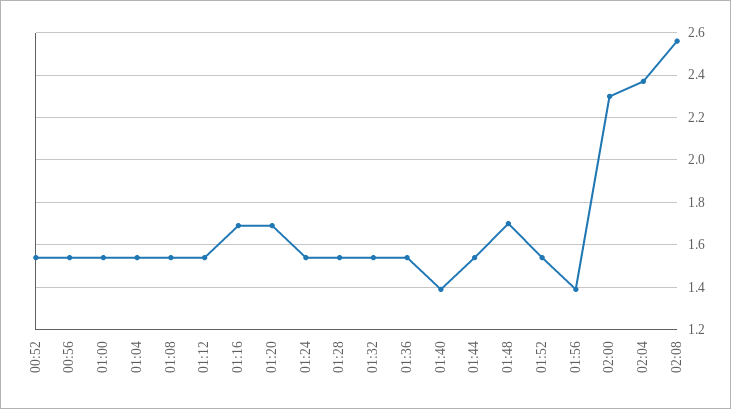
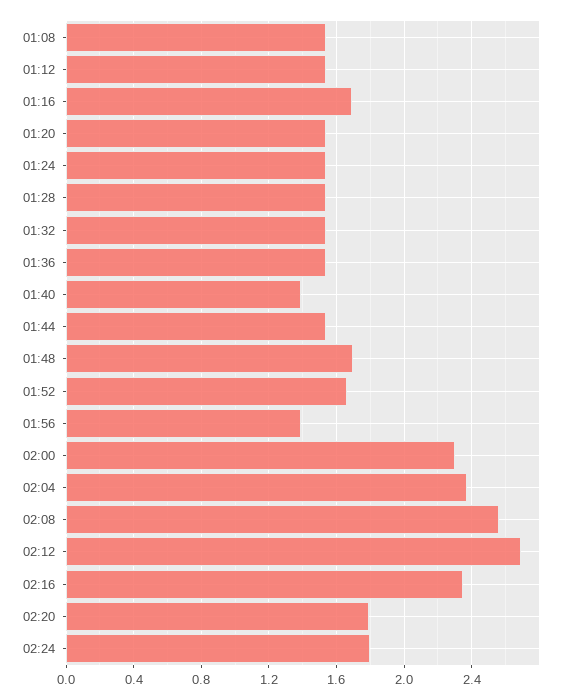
00:52: 1.55 -> none
00:56: 1.55 -> none
01:00: 1.55 -> none
01:04: 1.55 -> none
01:20: 1.7 -> 1.55
01:52: 1.55 -> 1.65
02:12: none -> 2.7
02:16: none -> 2.35
02:20: none -> 1.8
02:24: none -> 1.8

